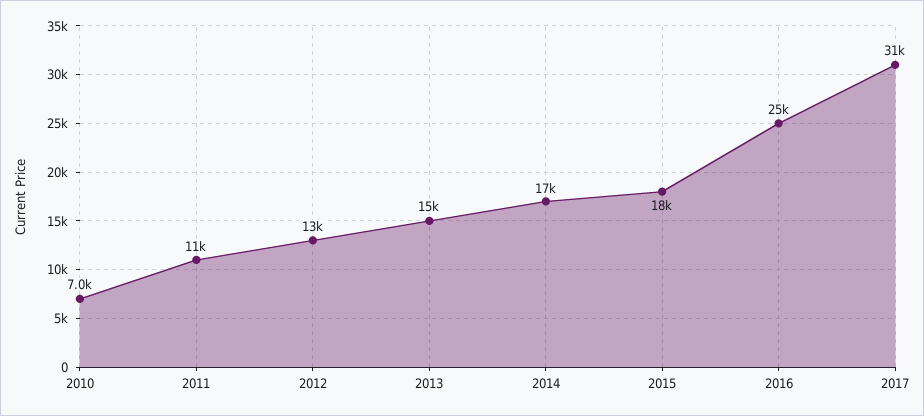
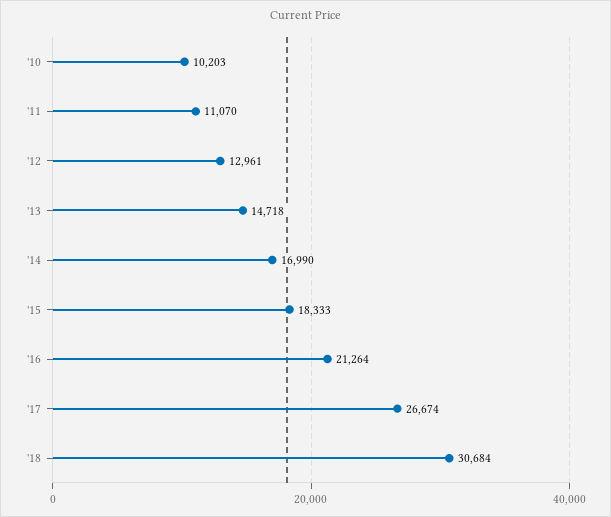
2010: 7000 -> 10203
2016: 25000 -> 21264
2017: 31000 -> 26674
'18: none -> 30684

